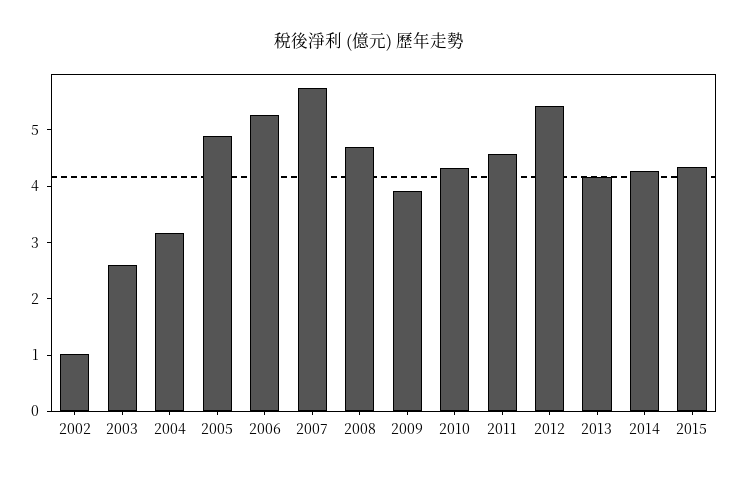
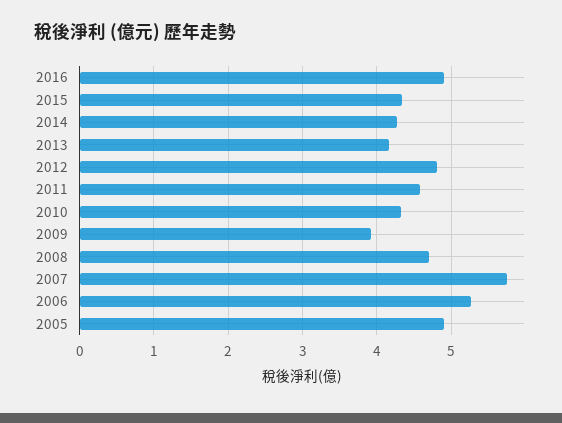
2002: 1 -> none
2003: 2.6 -> none
2004: 3.2 -> none
2012: 5.4 -> 4.8
2016: none -> 4.9

